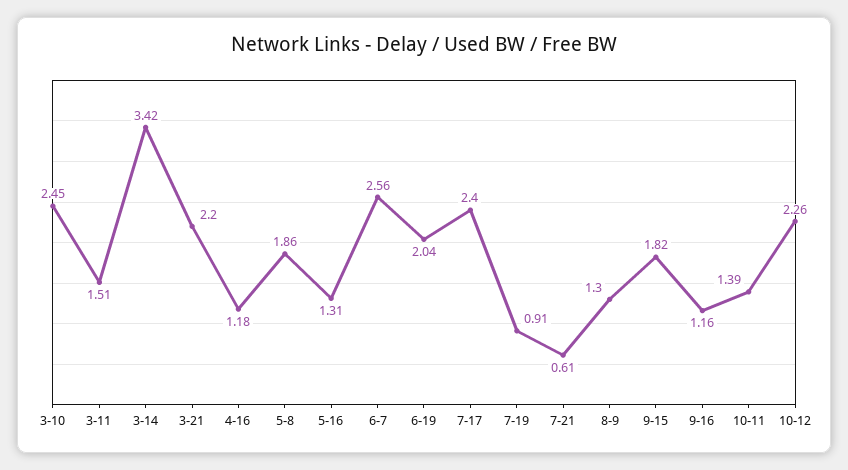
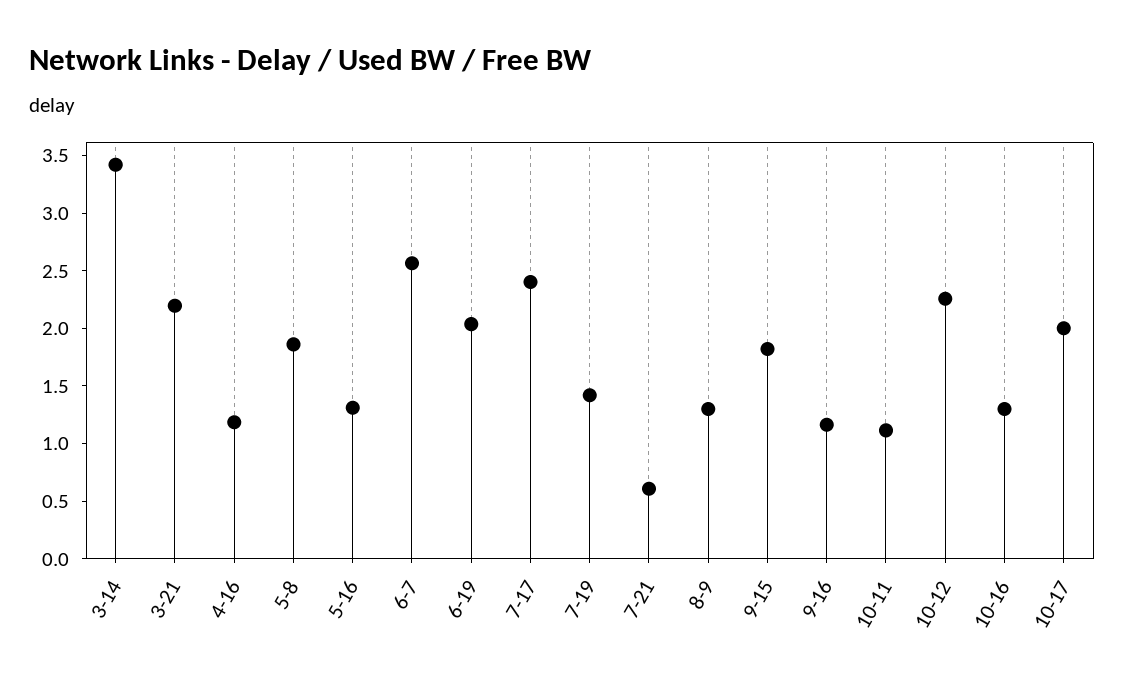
3-10: 2.45 -> none
3-11: 1.51 -> none
7-19: 0.91 -> 1.4
10-11: 1.39 -> 1.1
10-16: none -> 1.3
10-17: none -> 2

